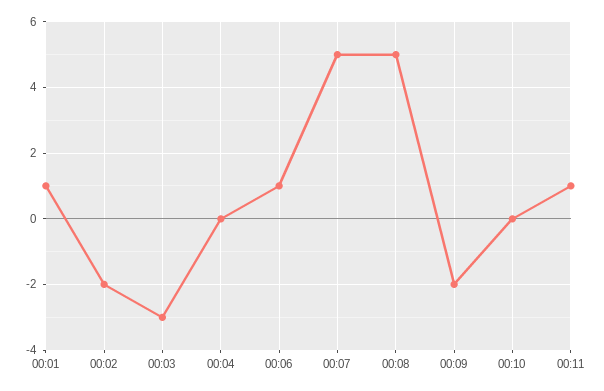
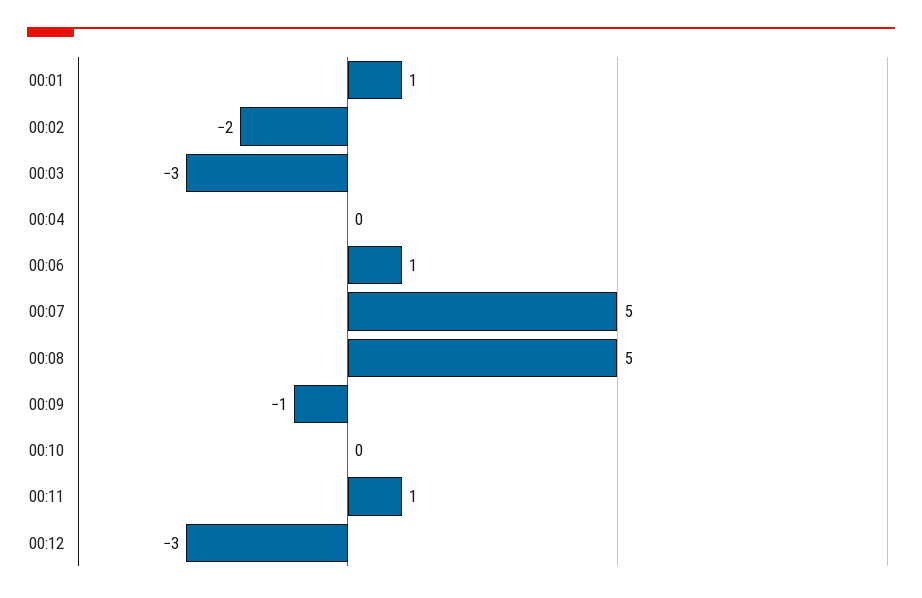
00:09: -2 -> -1
00:12: none -> -3

